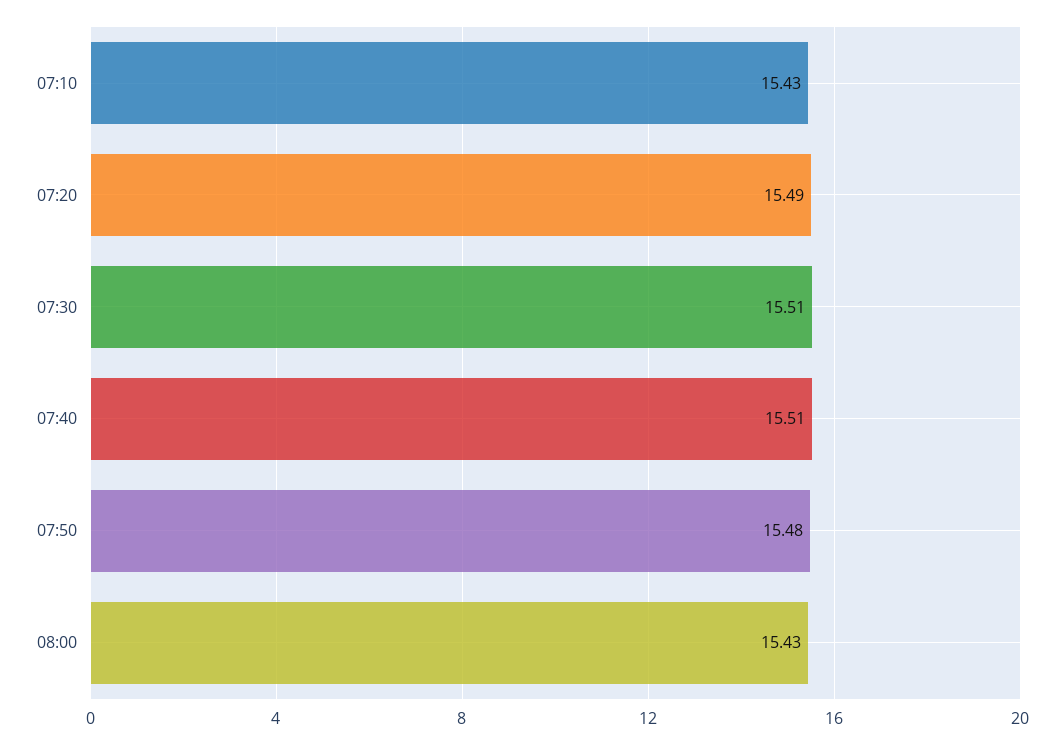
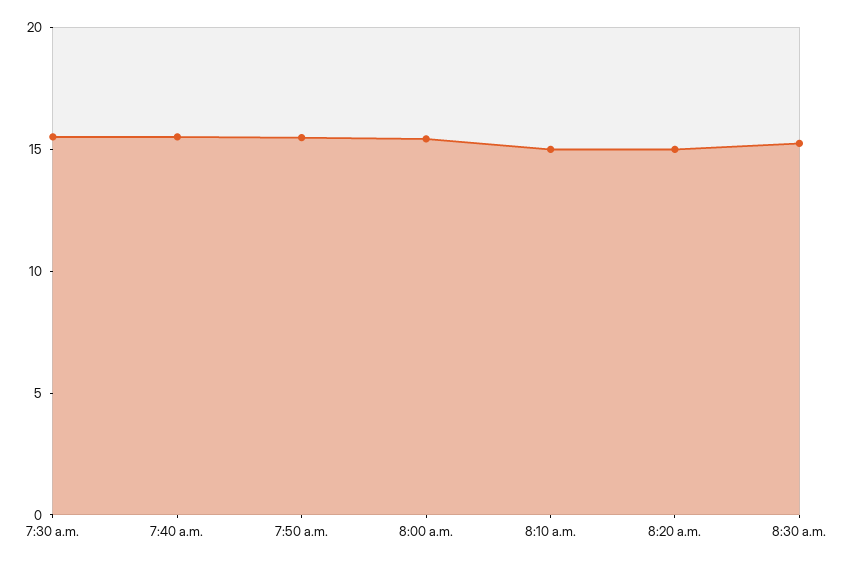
07:10: 15.43 -> none
07:20: 15.49 -> none
8:10 a.m.: none -> 15
8:20 a.m.: none -> 15
8:30 a.m.: none -> 15

